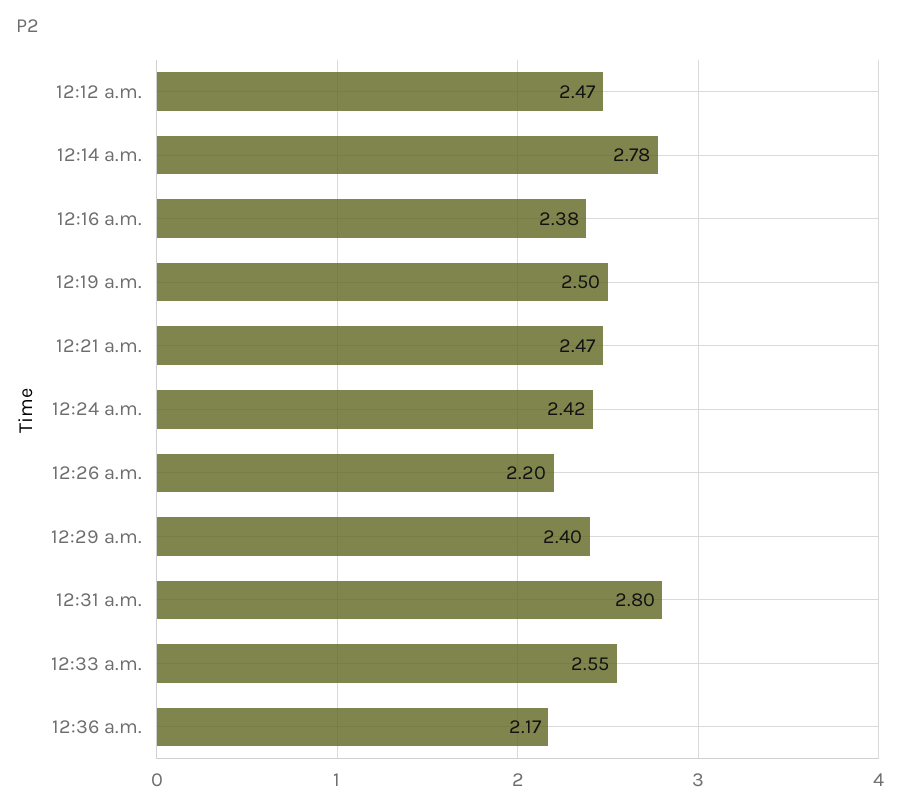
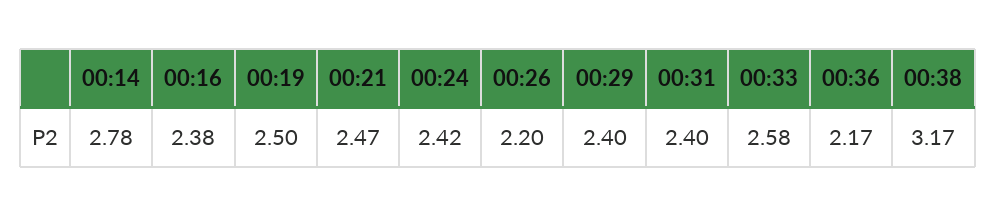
12:12 a.m.: 2.47 -> none
12:31 a.m.: 2.8 -> 2.4
12:33 a.m.: 2.55 -> 2.58
00:38: none -> 3.17

